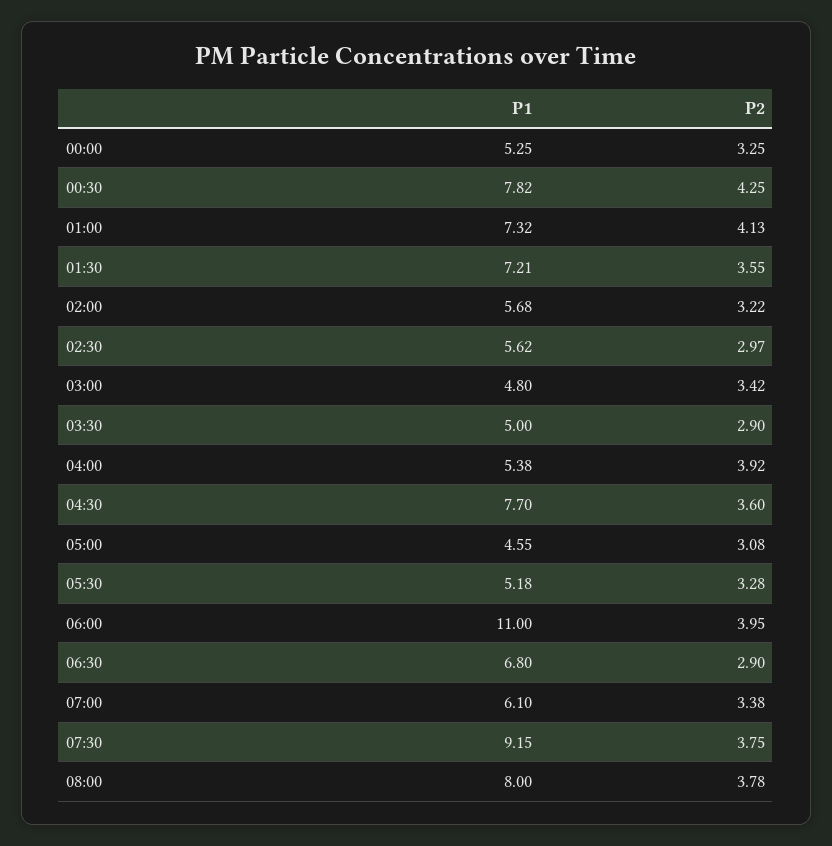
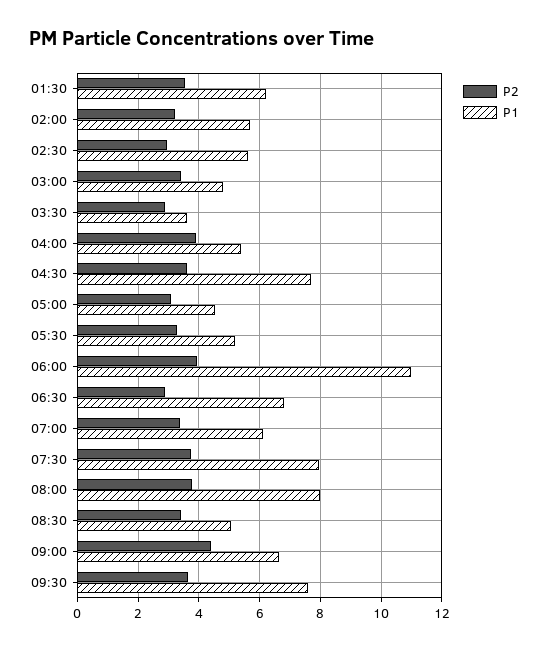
P1, 00:00: 5.25 -> none
P2, 00:00: 3.25 -> none
P1, 00:30: 7.82 -> none
P2, 00:30: 4.25 -> none
P1, 01:00: 7.32 -> none
P2, 01:00: 4.13 -> none
P1, 01:30: 7.21 -> 6.2
P1, 03:30: 5 -> 3.6
P1, 07:30: 9.15 -> 8
P2, 08:30: none -> 3.4
P1, 08:30: none -> 5
P2, 09:00: none -> 4.4
P1, 09:00: none -> 6.6
P2, 09:30: none -> 3.6
P1, 09:30: none -> 7.6

